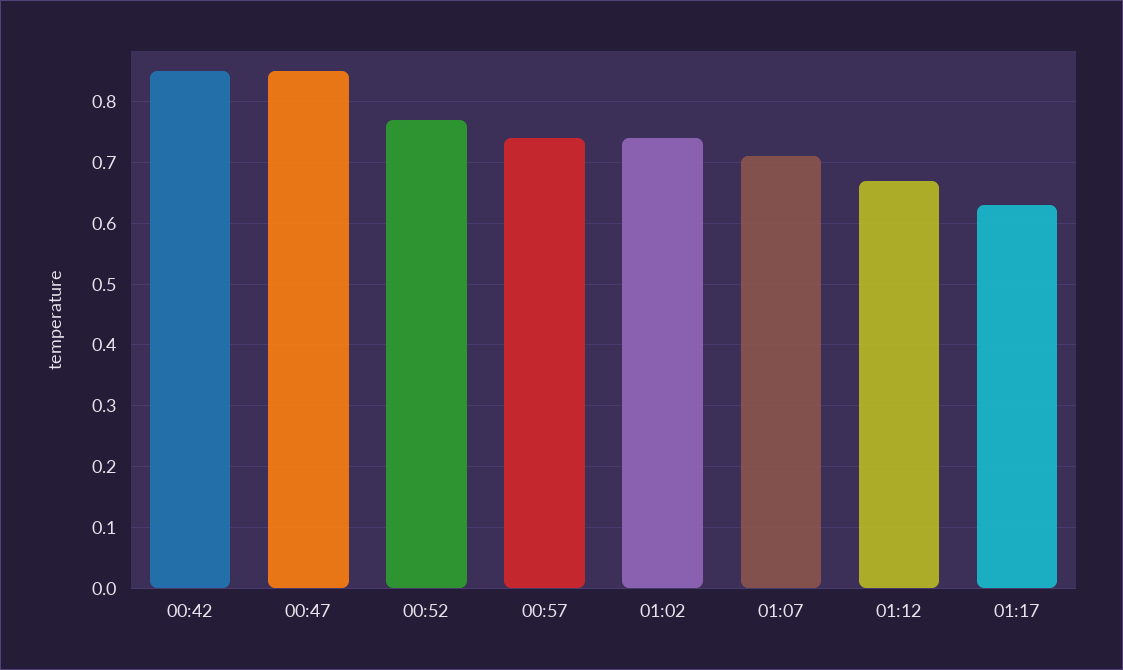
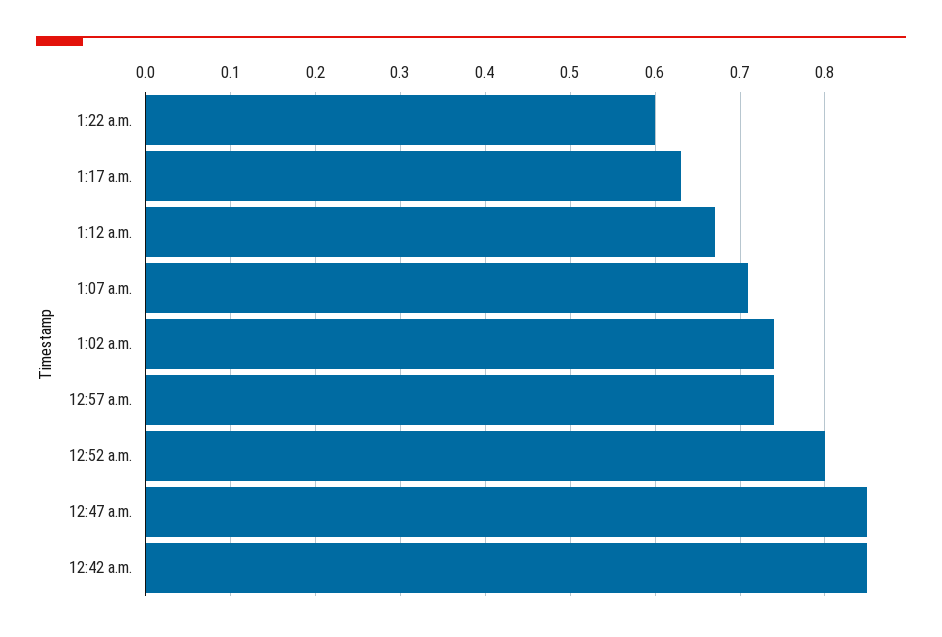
00:52: 0.77 -> 0.8
1:22 a.m.: none -> 0.6

